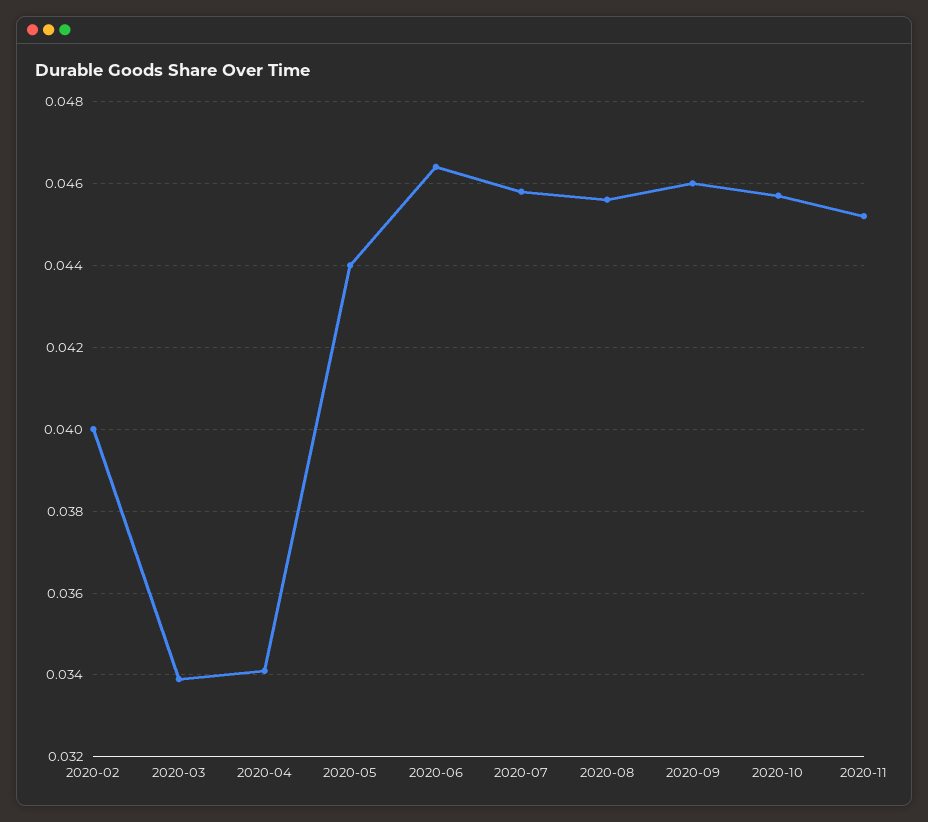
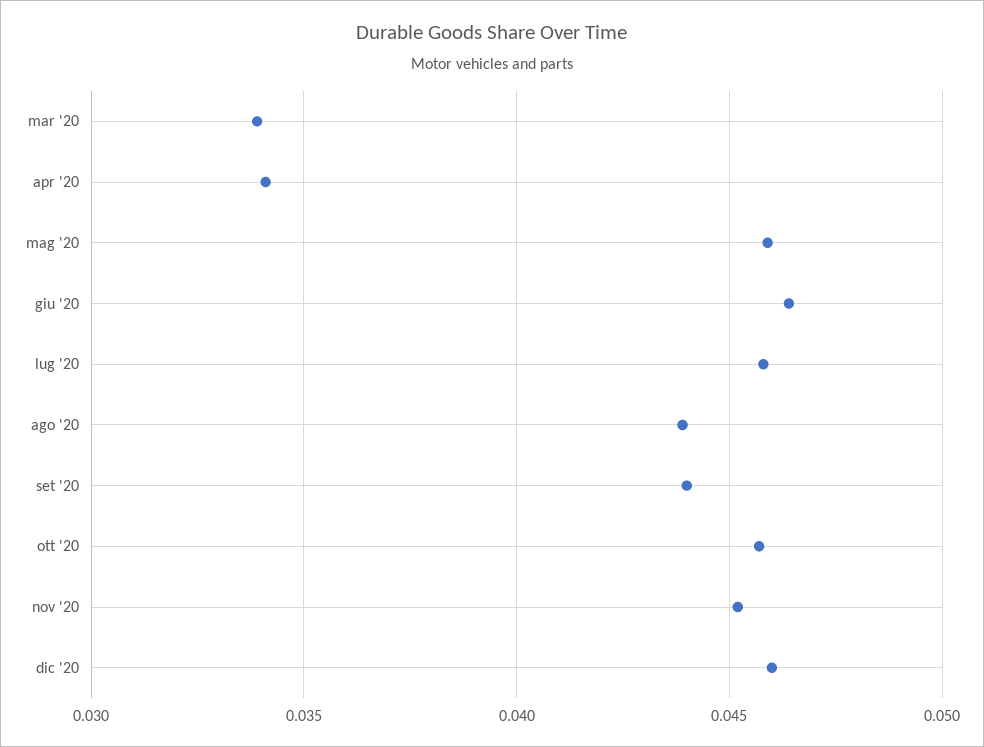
2020-02: 0.04 -> none
2020-05: 0.044 -> 0.046
2020-08: 0.0455 -> 0.044
2020-09: 0.046 -> 0.044
dic '20: none -> 0.046

